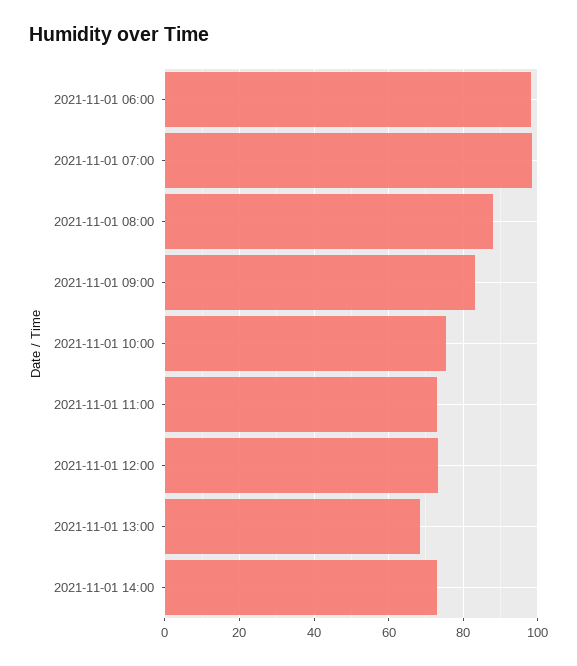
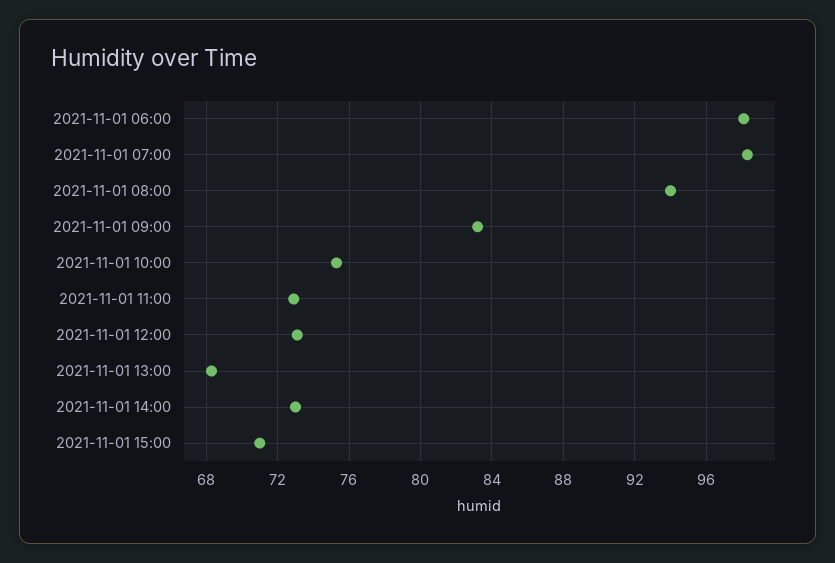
2021-11-01 08:00: 88 -> 94
2021-11-01 15:00: none -> 71

